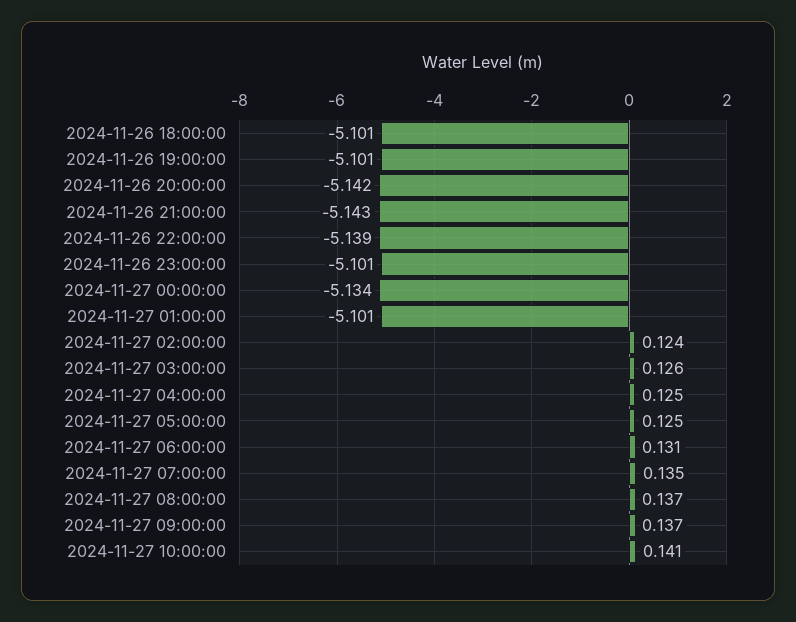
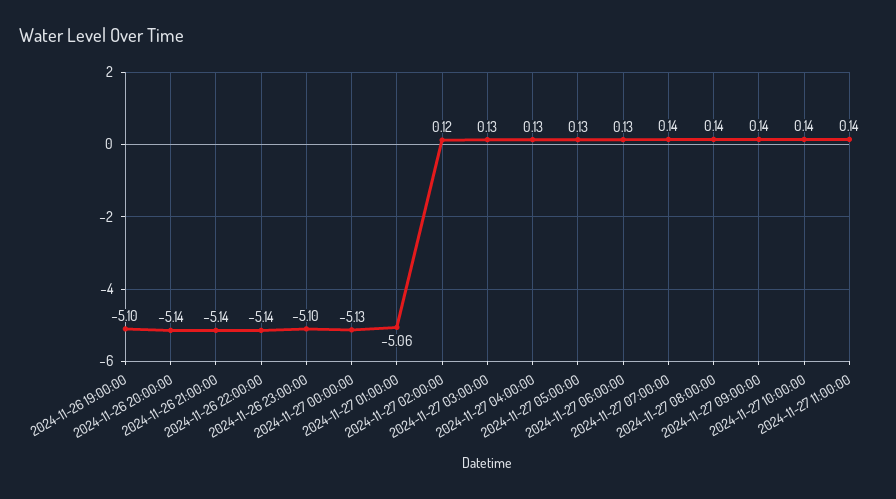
2024-11-26 18:00:00: -5.101 -> none
2024-11-27 01:00:00: -5.101 -> -5.06
2024-11-27 11:00:00: none -> 0.14

